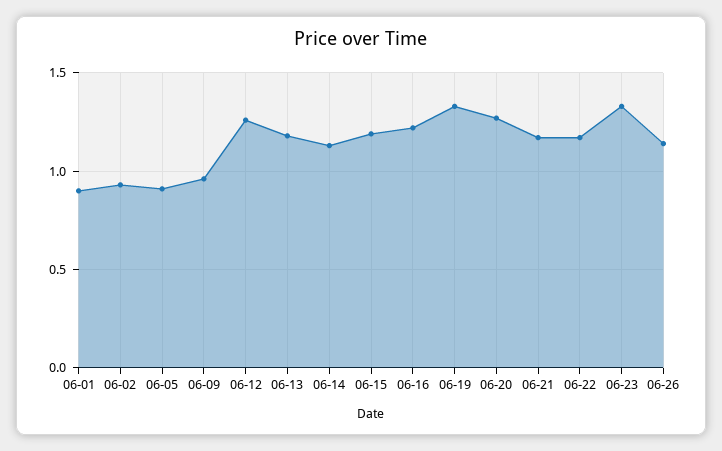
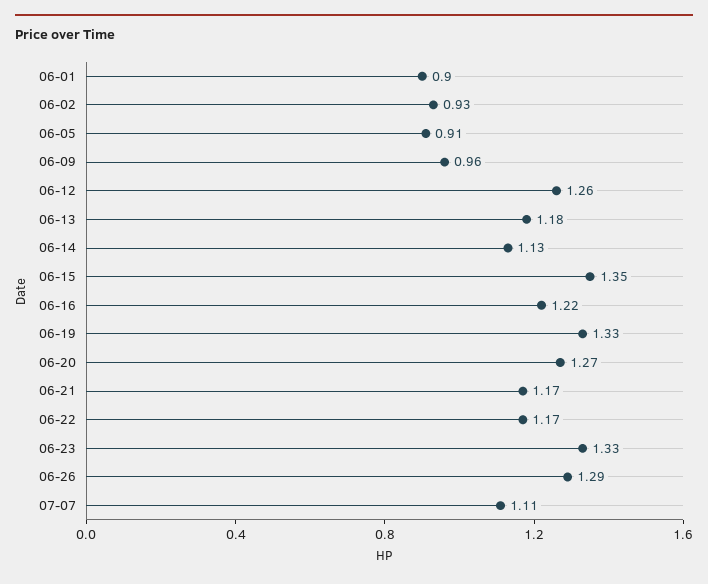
06-15: 1.2 -> 1.35
06-26: 1.15 -> 1.29
07-07: none -> 1.11

